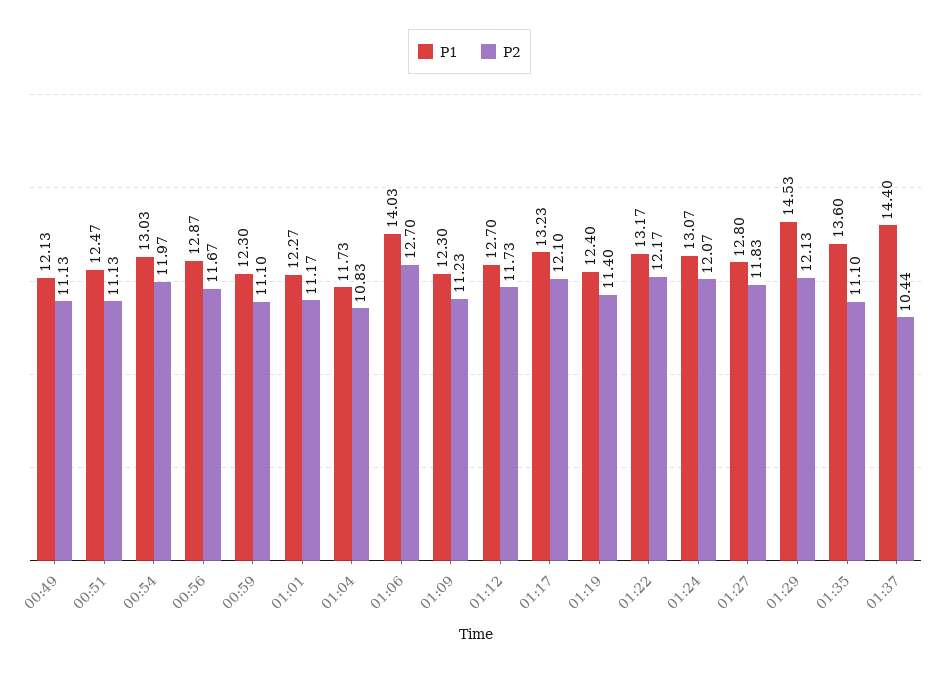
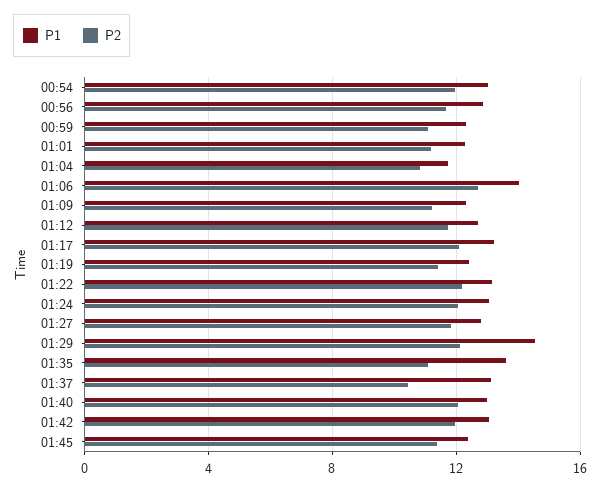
P1, 00:49: 12.13 -> none
P2, 00:49: 11.13 -> none
P1, 00:51: 12.47 -> none
P2, 00:51: 11.13 -> none
P1, 01:37: 14.4 -> 13
P1, 01:40: none -> 13
P2, 01:40: none -> 12
P1, 01:42: none -> 13
P2, 01:42: none -> 12
P1, 01:45: none -> 12.5
P2, 01:45: none -> 11.5

